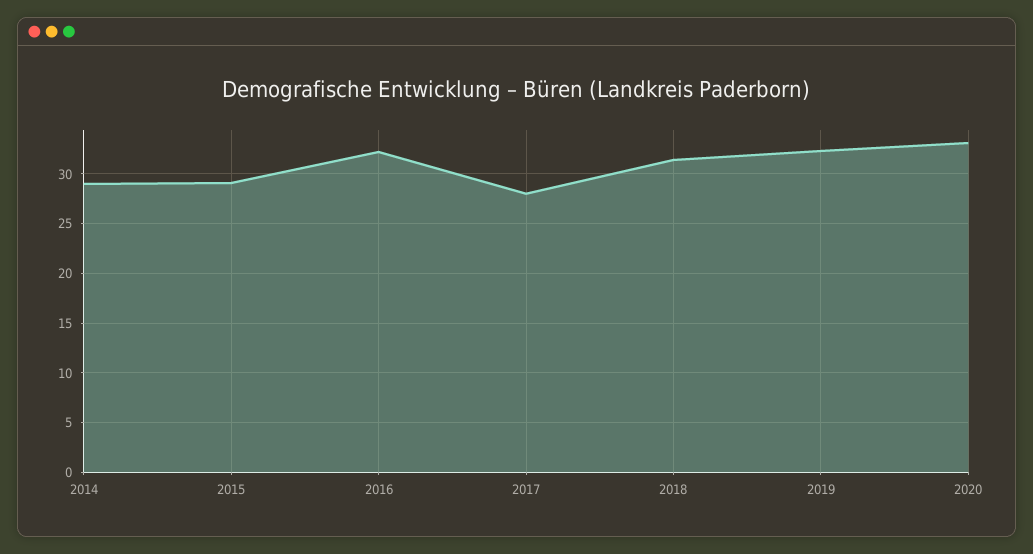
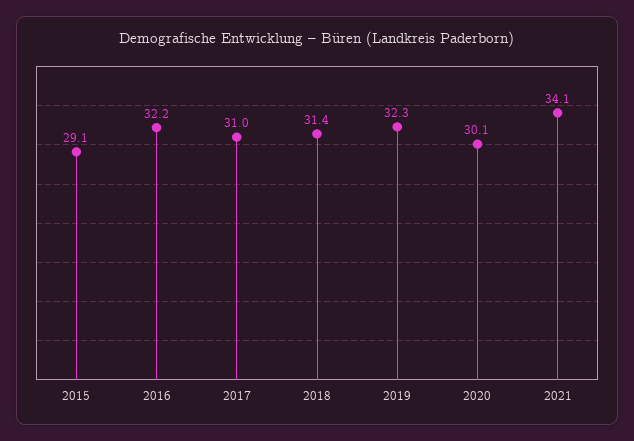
2014: 29 -> none
2017: 28 -> 31
2020: 33 -> 30.1
2021: none -> 34.1

